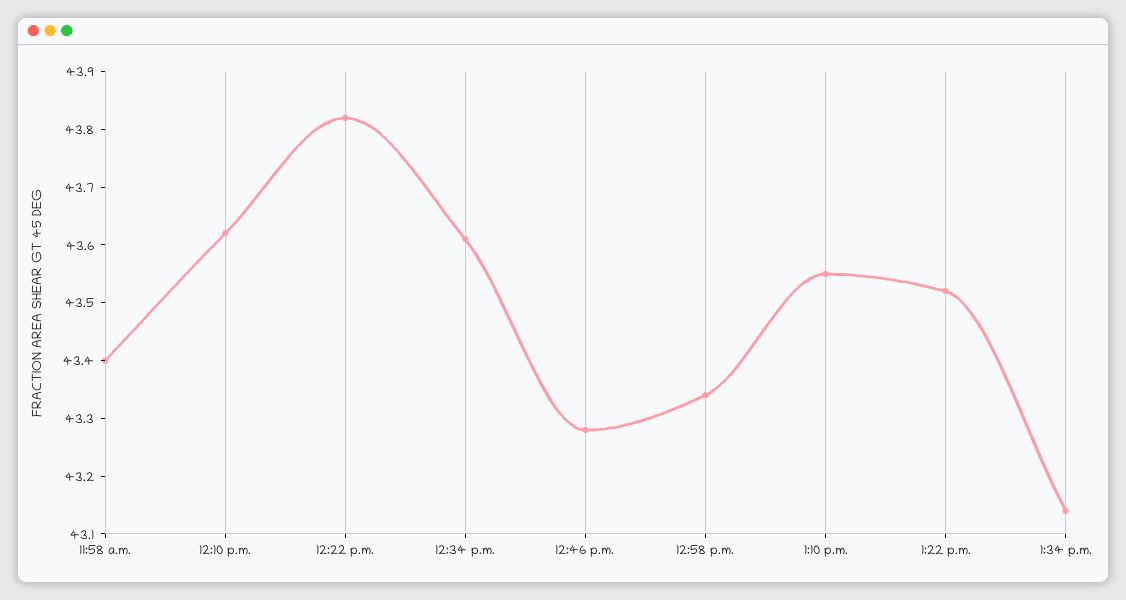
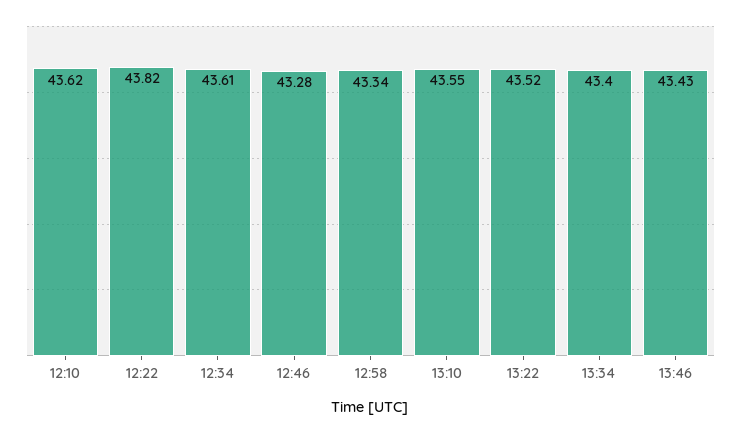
11:58 a.m.: 43.4 -> none
1:34 p.m.: 43.15 -> 43.4
13:46: none -> 43.43

